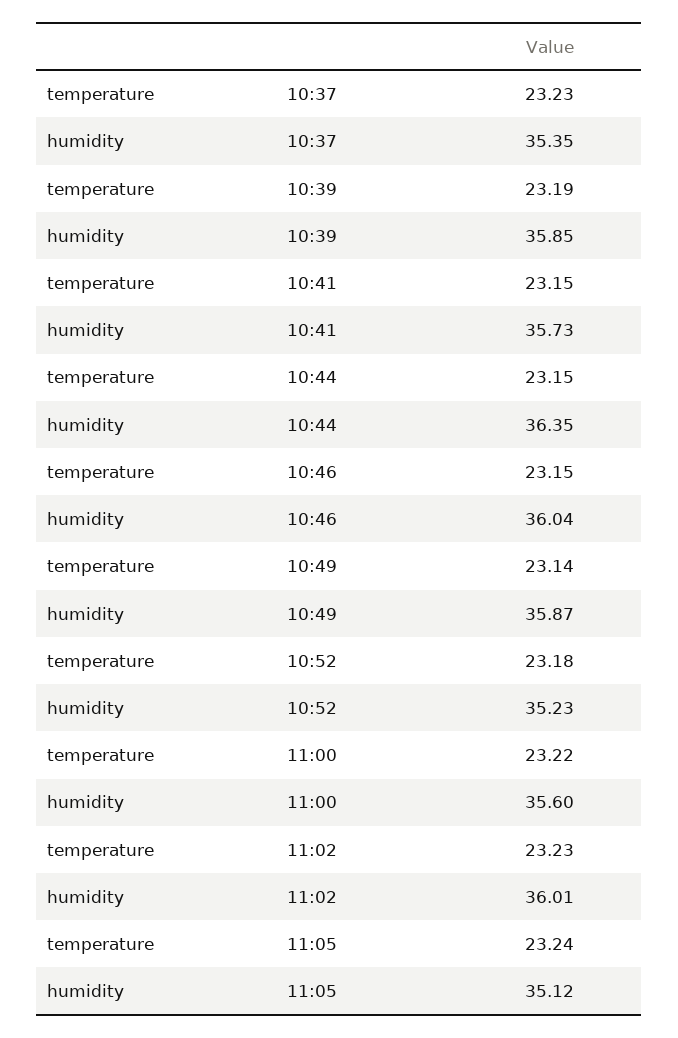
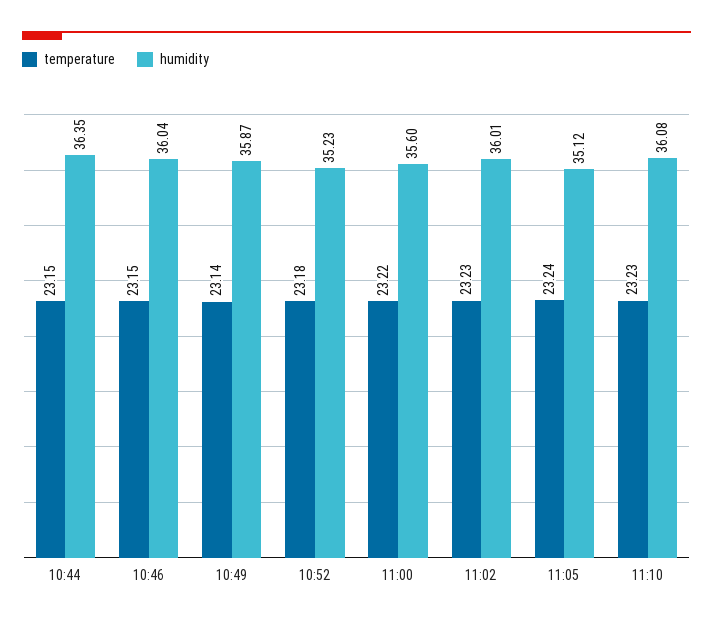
temperature, 10:37: 23.23 -> none
humidity, 10:37: 35.35 -> none
temperature, 10:39: 23.19 -> none
humidity, 10:39: 35.85 -> none
temperature, 10:41: 23.15 -> none
humidity, 10:41: 35.73 -> none
temperature, 11:10: none -> 23.23
humidity, 11:10: none -> 36.08

